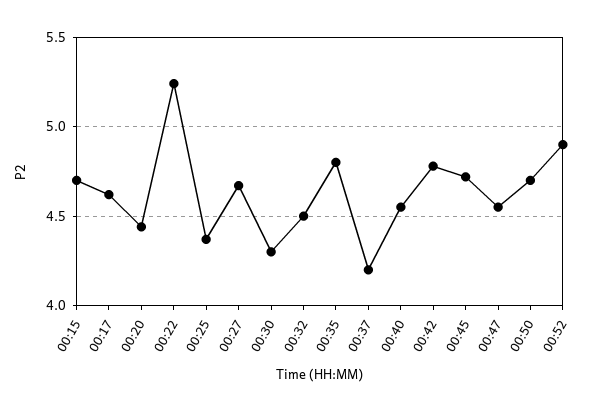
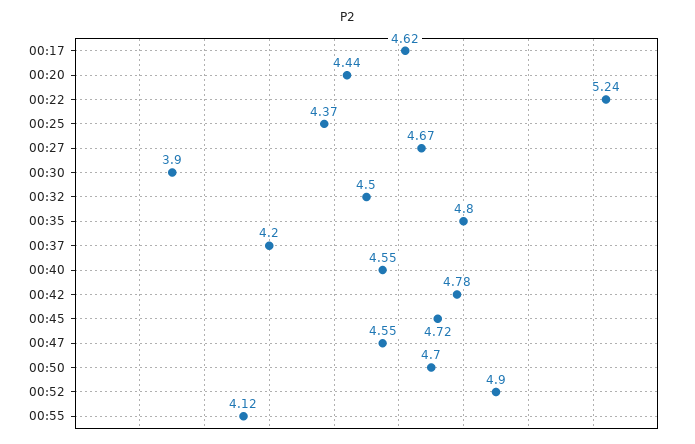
00:15: 4.7 -> none
00:30: 4.3 -> 3.9
00:55: none -> 4.12

